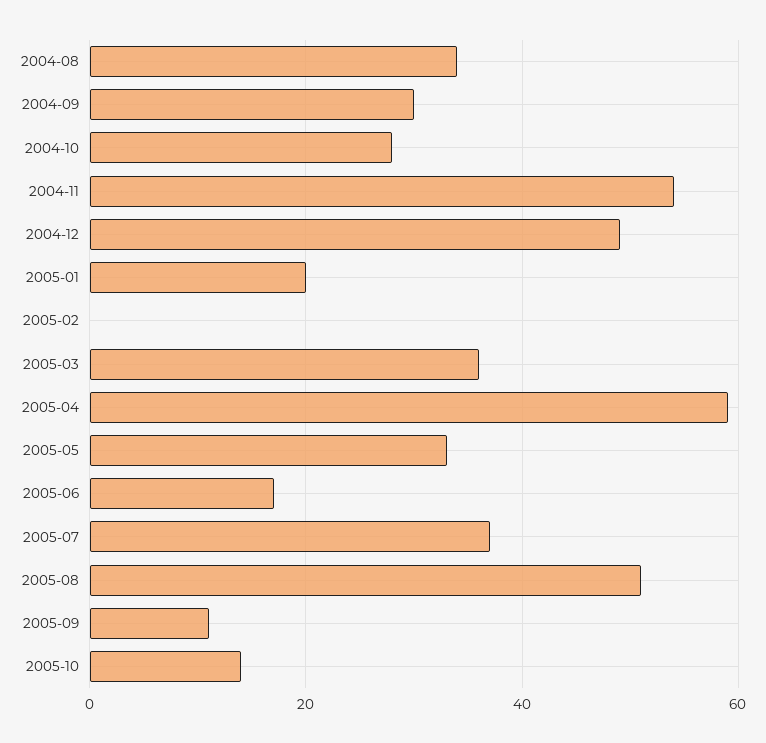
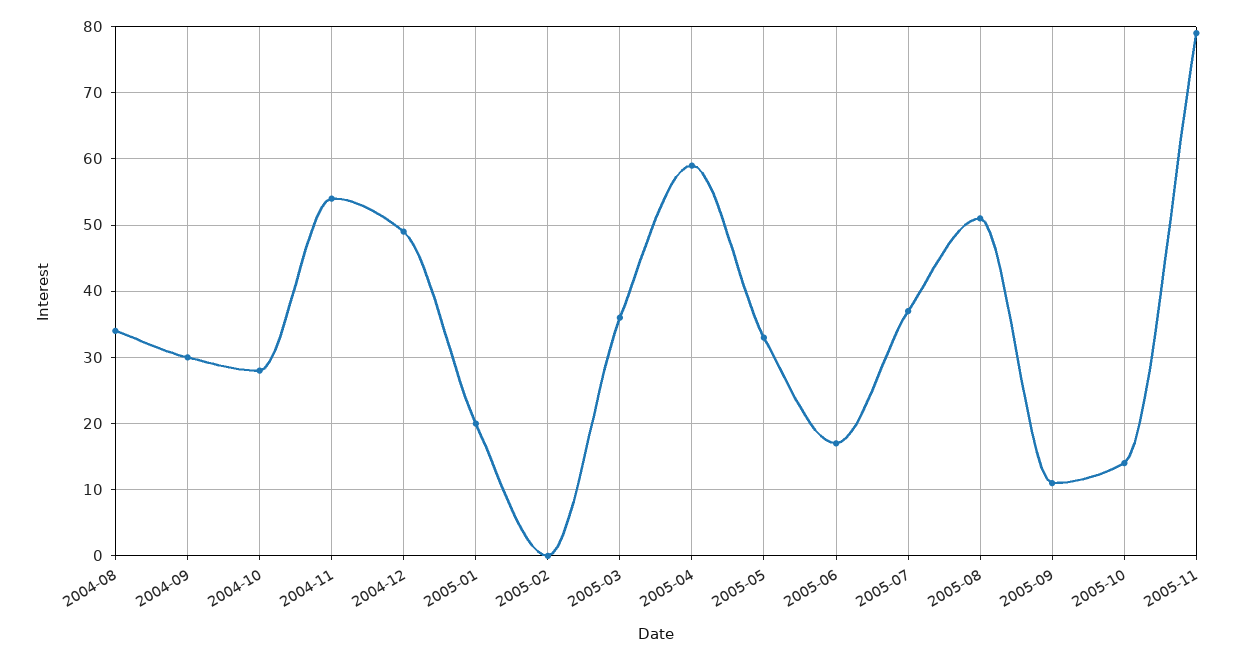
2005-11: none -> 79

